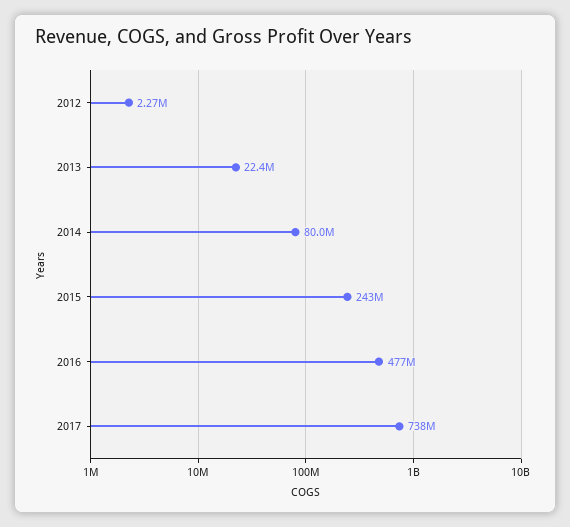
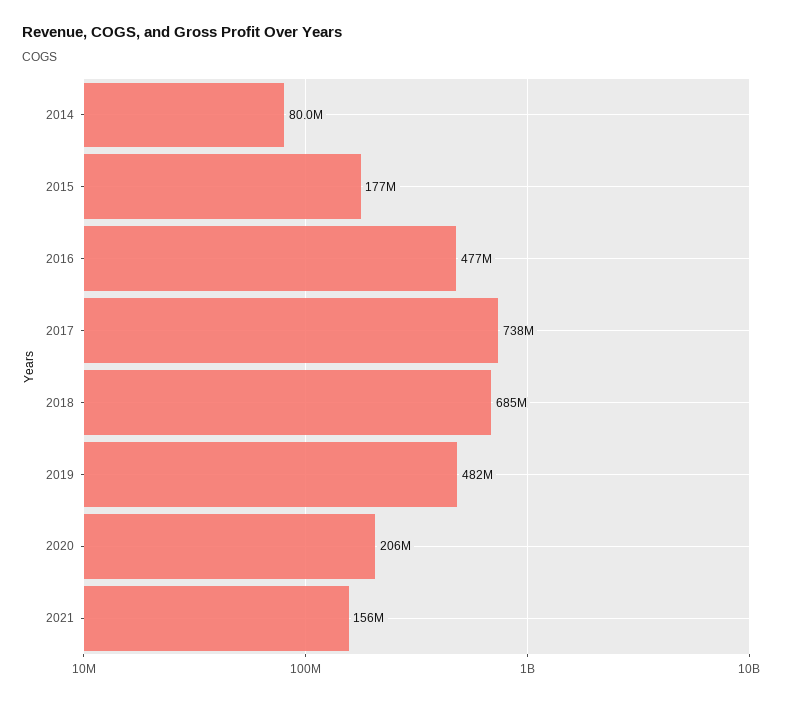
2012: 2270000 -> none
2013: 22400000 -> none
2015: 243000000 -> 177000000
2018: none -> 685000000
2019: none -> 482000000
2020: none -> 206000000
2021: none -> 156000000

